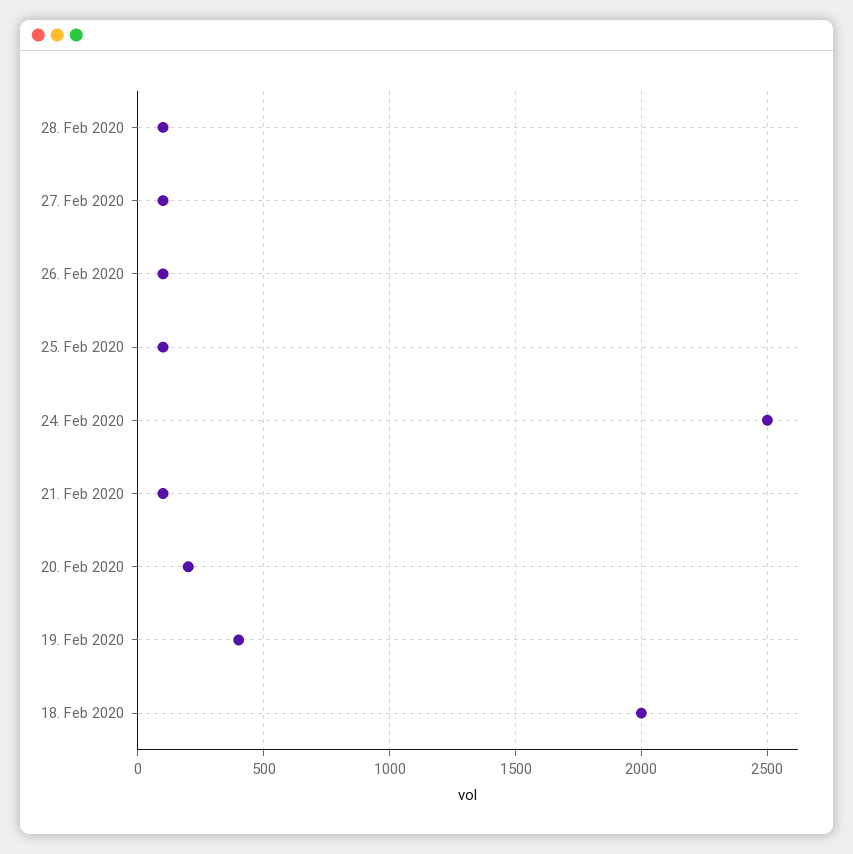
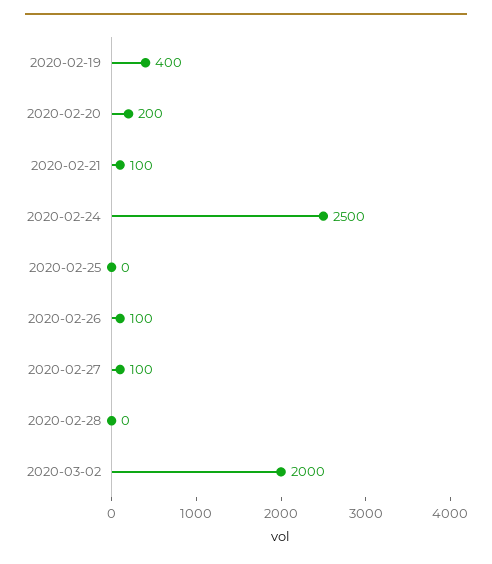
28. Feb 2020: 100 -> 0
25. Feb 2020: 100 -> 0
18. Feb 2020: 2000 -> none
2020-03-02: none -> 2000

